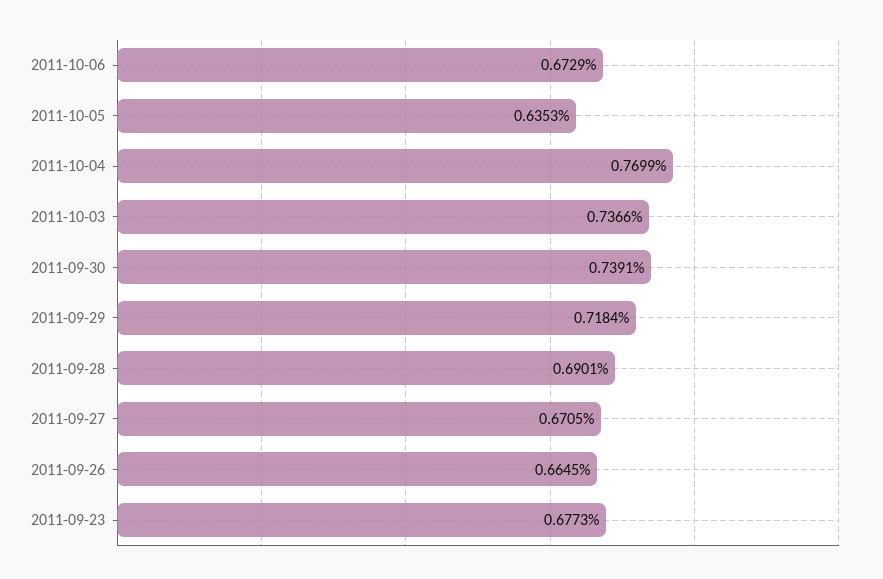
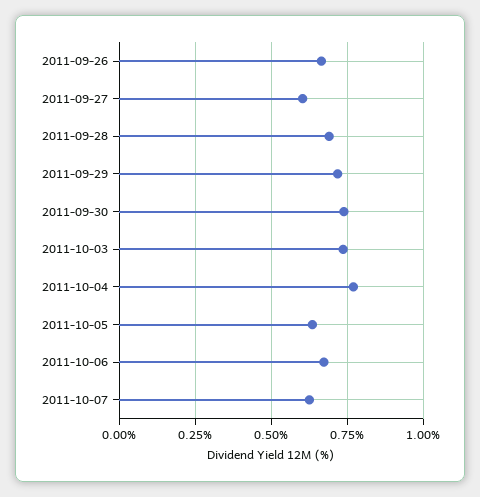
2011-09-27: 0.6705 -> 0.6
2011-09-23: 0.6773 -> none
2011-10-07: none -> 0.625

